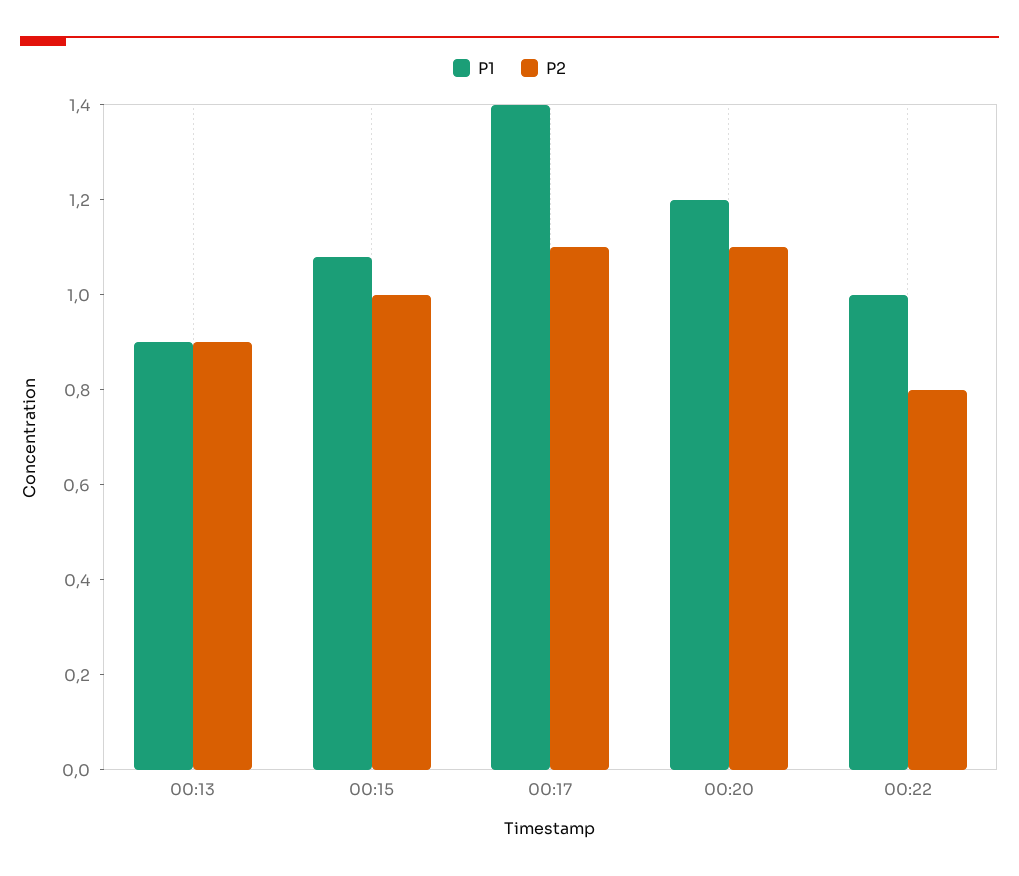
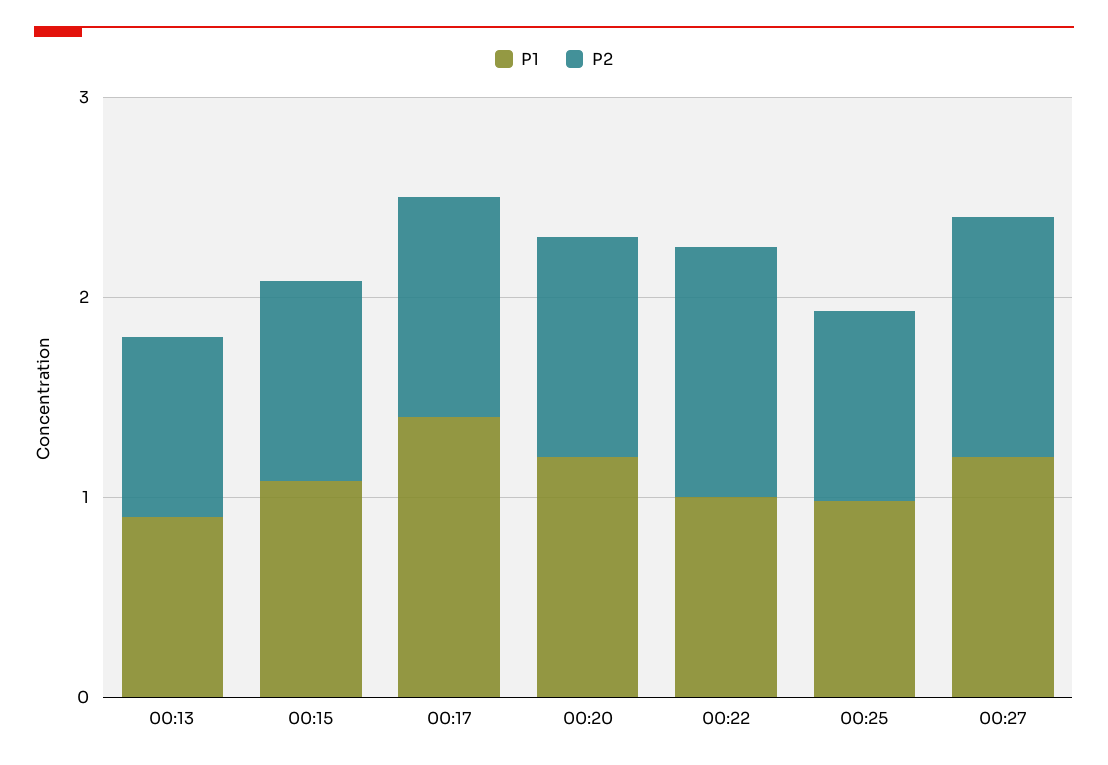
P2, 00:22: 0.8 -> 1.2
P1, 00:25: none -> 1
P2, 00:25: none -> 1
P1, 00:27: none -> 1.2
P2, 00:27: none -> 1.2

